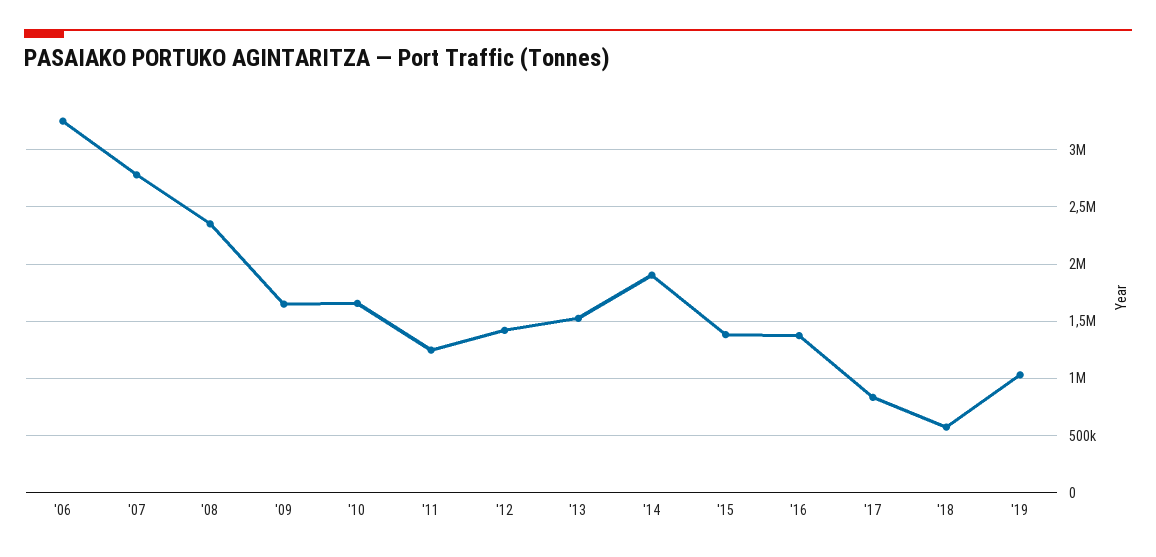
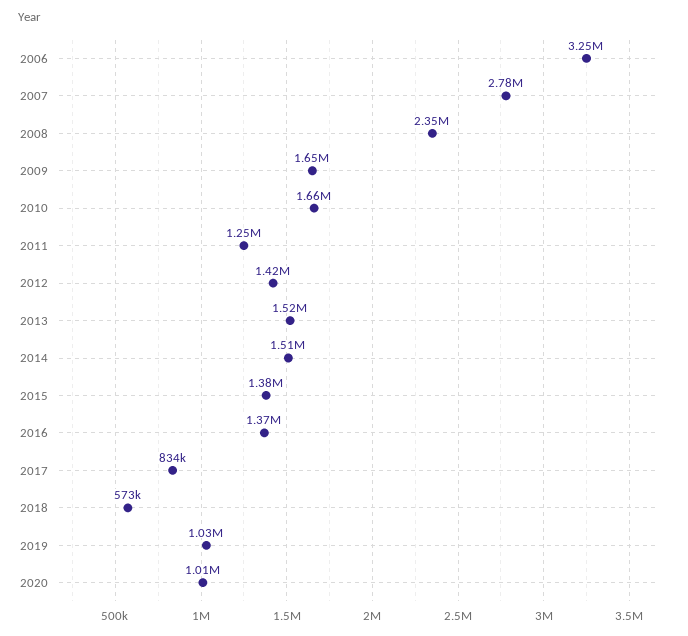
'14: 1900000 -> 1510000
2020: none -> 1010000

